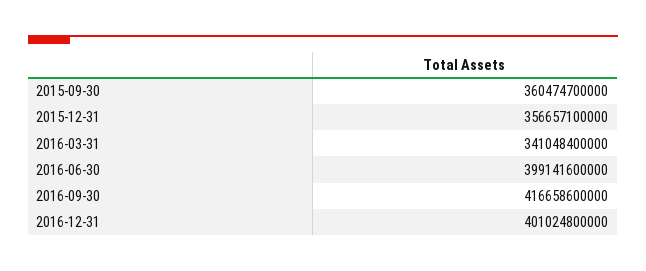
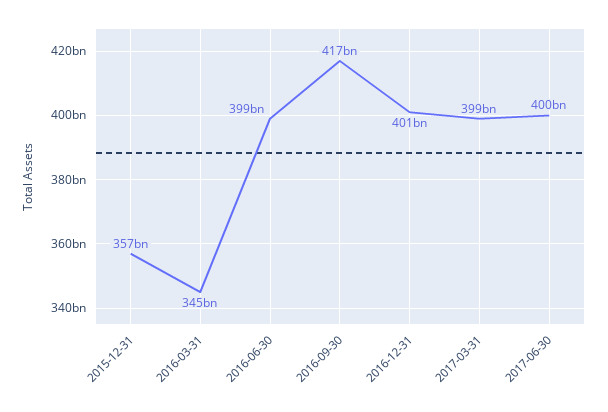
2015-09-30: 360474700000 -> none
2016-03-31: 341048400000 -> 345000000000
2017-03-31: none -> 399000000000
2017-06-30: none -> 400000000000

